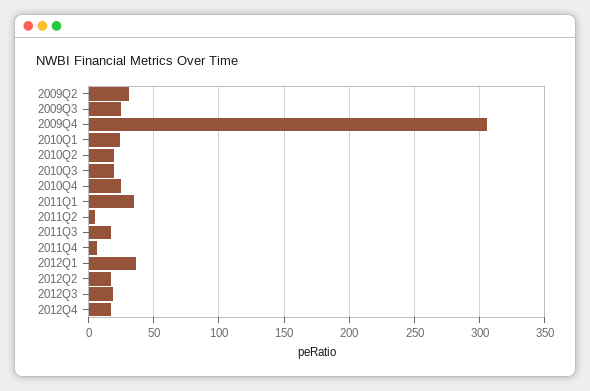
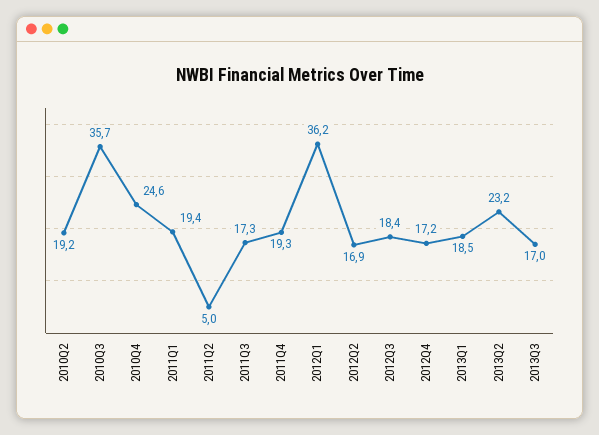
2009Q2: 30 -> none
2009Q3: 25 -> none
2009Q4: 305 -> none
2010Q1: 25 -> none
2010Q3: 20 -> 35.7
2011Q1: 35 -> 19.4
2011Q4: 5 -> 19.3
2013Q1: none -> 18.5
2013Q2: none -> 23.2
2013Q3: none -> 17

